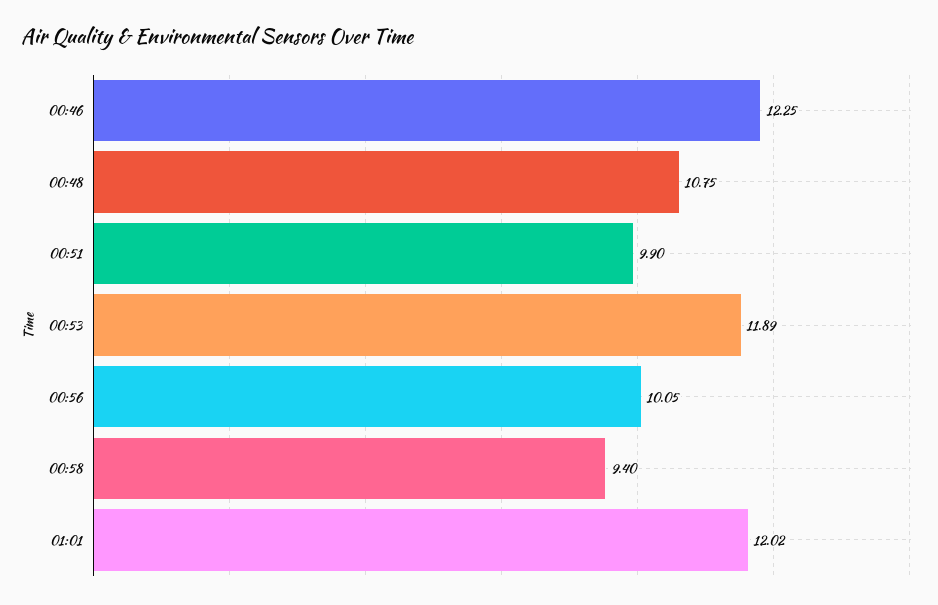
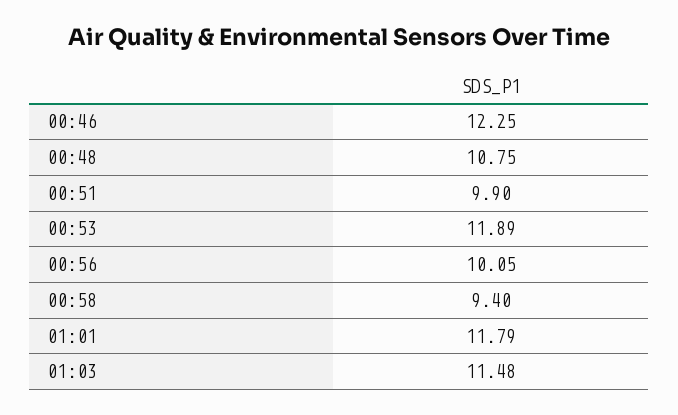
01:01: 12.02 -> 11.79
01:03: none -> 11.48

